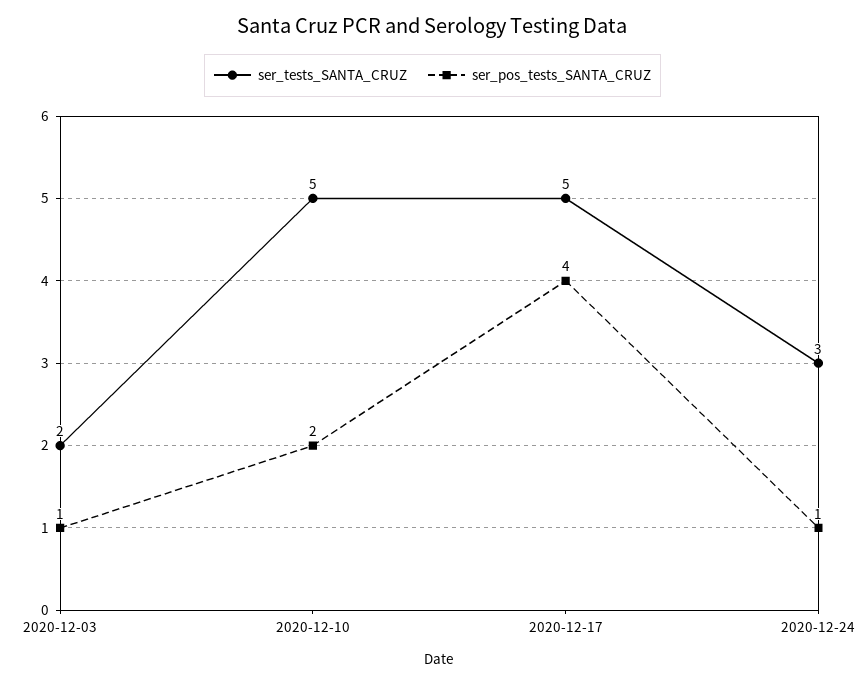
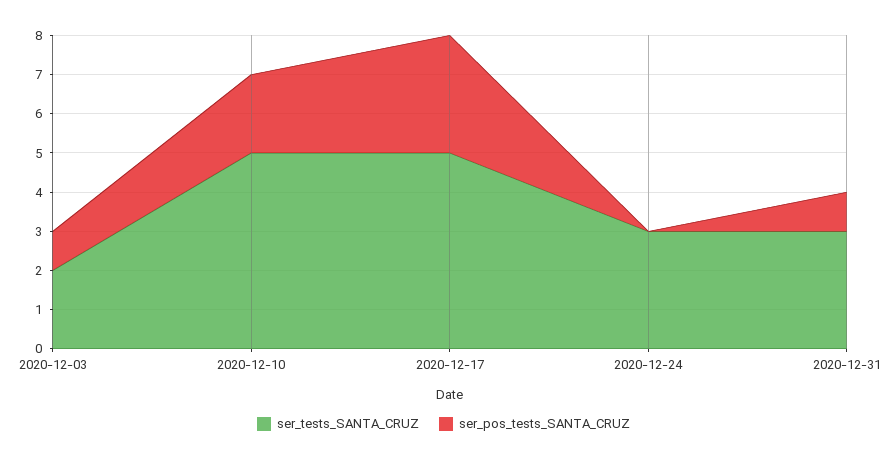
ser_pos_tests_SANTA_CRUZ, 2020-12-17: 4 -> 3
ser_pos_tests_SANTA_CRUZ, 2020-12-24: 1 -> 0
ser_tests_SANTA_CRUZ, 2020-12-31: none -> 3
ser_pos_tests_SANTA_CRUZ, 2020-12-31: none -> 1

